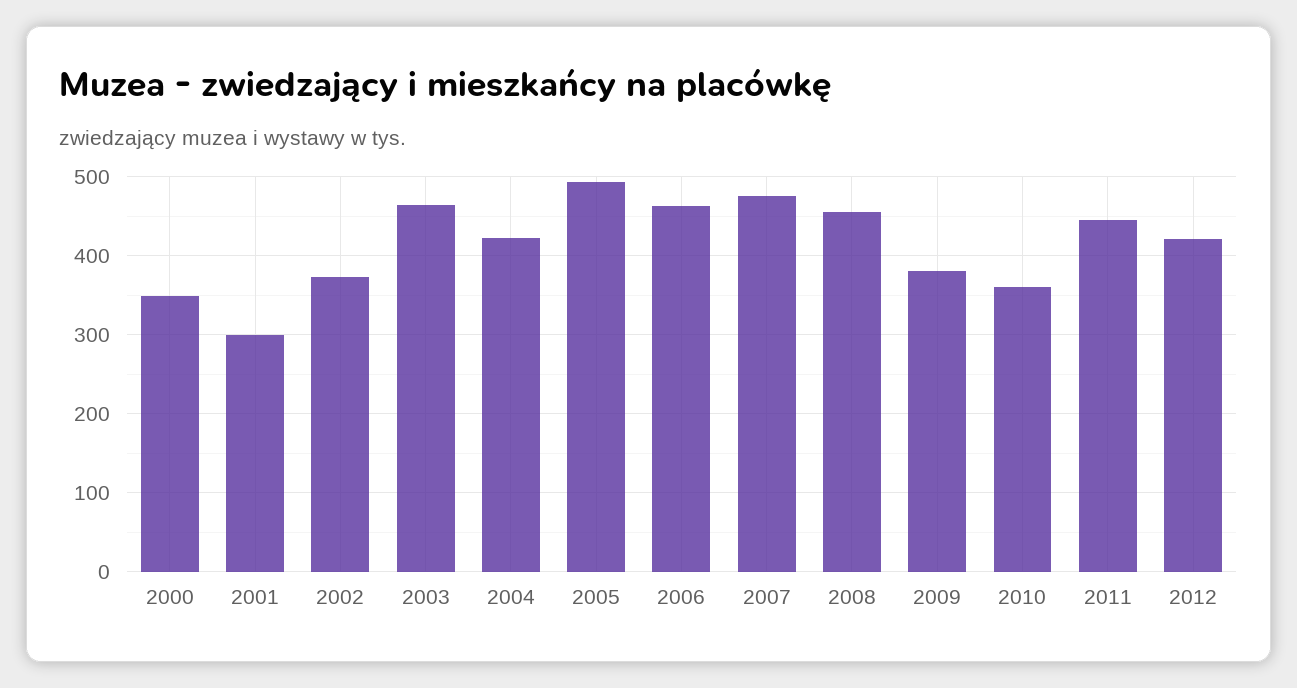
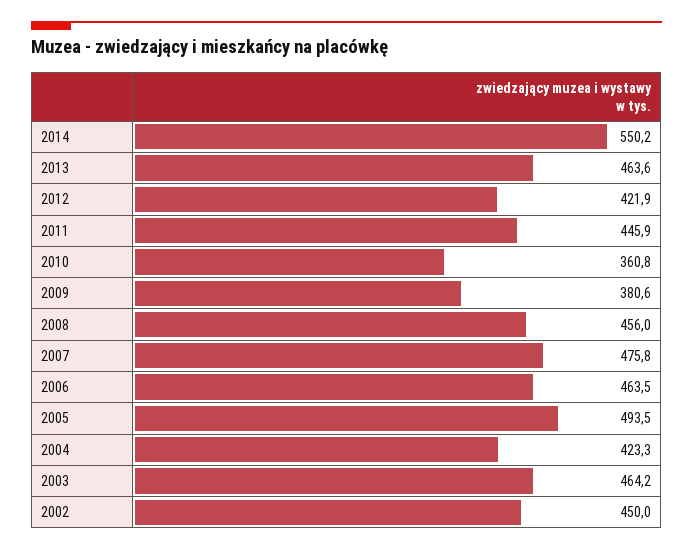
2000: 350 -> none
2001: 300 -> none
2002: 370 -> 450
2014: none -> 550.2
2013: none -> 463.6

